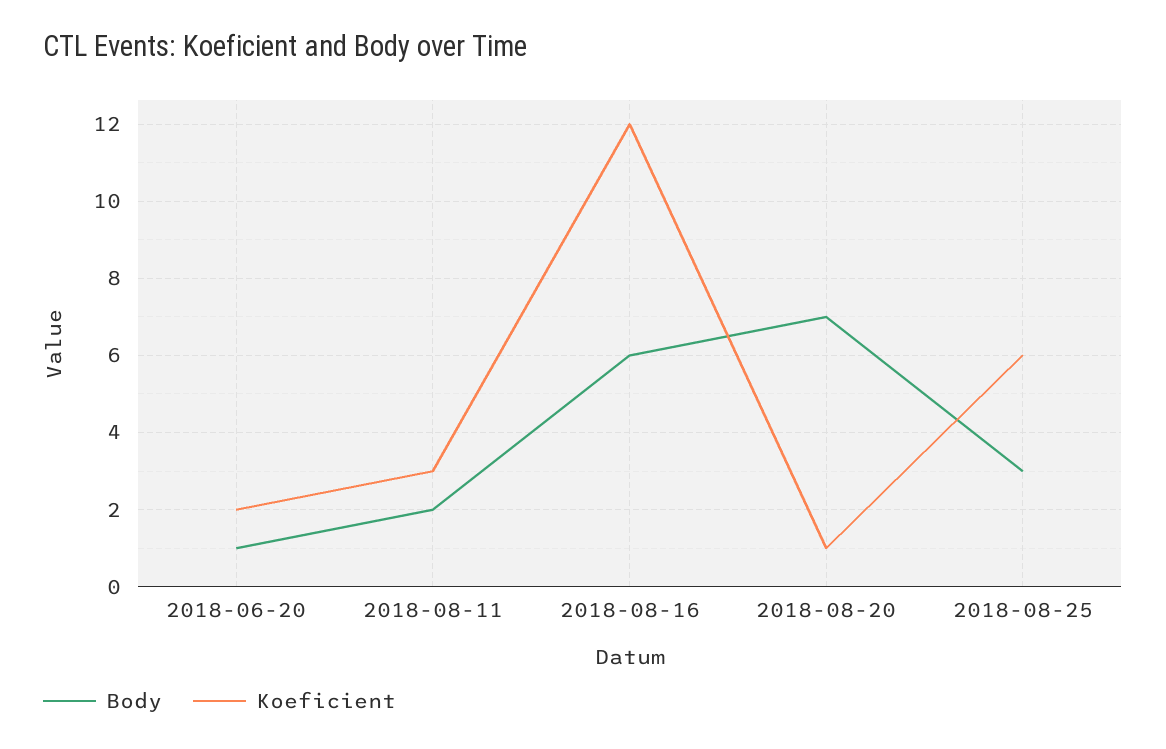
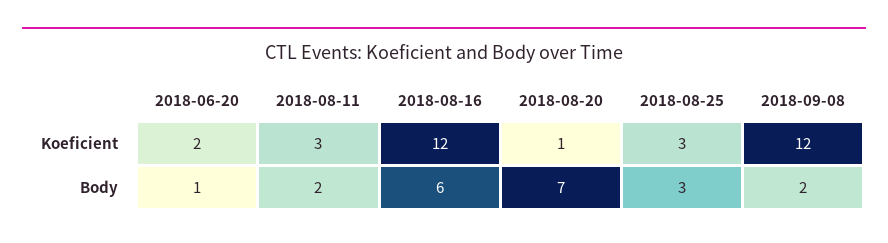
Koeficient, 2018-08-25: 6 -> 3
Koeficient, 2018-09-08: none -> 12
Body, 2018-09-08: none -> 2

